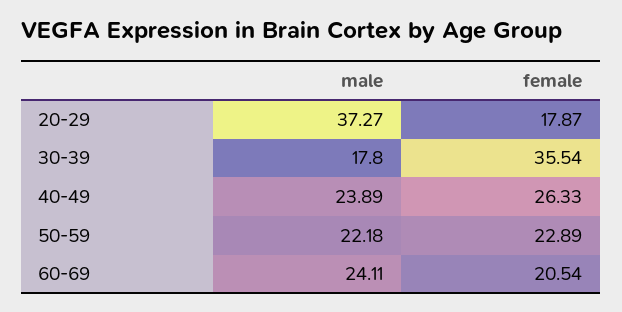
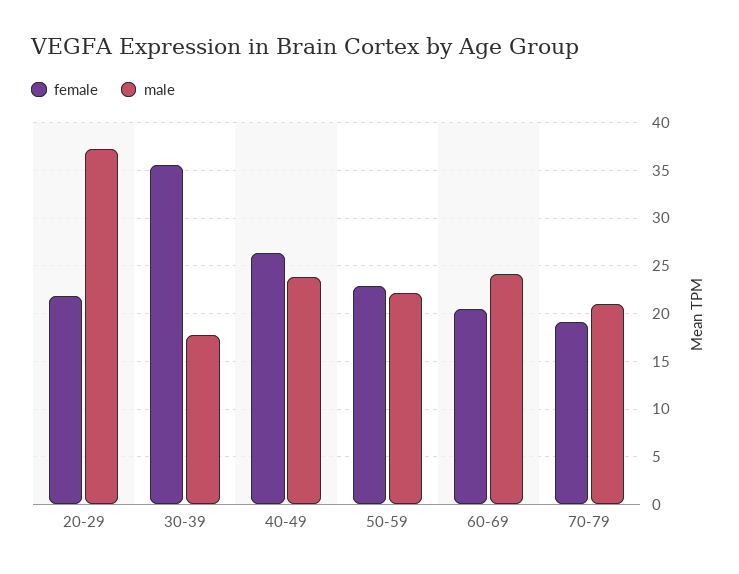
female, 20-29: 17.87 -> 22
female, 70-79: none -> 19
male, 70-79: none -> 21

